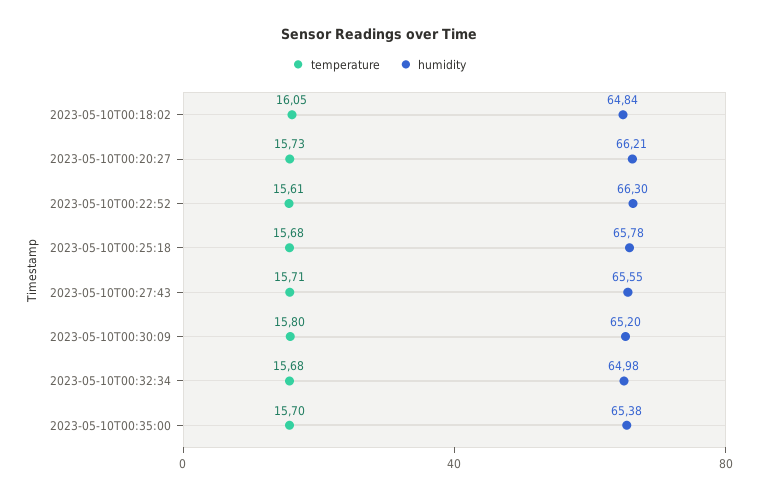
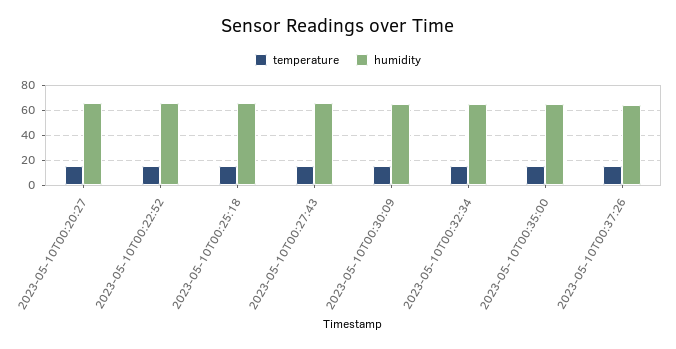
temperature, 2023-05-10T00:18:02: 16.05 -> none
humidity, 2023-05-10T00:18:02: 64.84 -> none
temperature, 2023-05-10T00:37:26: none -> 15
humidity, 2023-05-10T00:37:26: none -> 65

